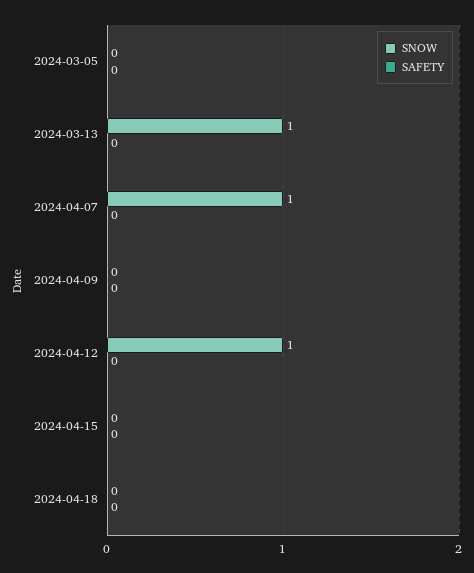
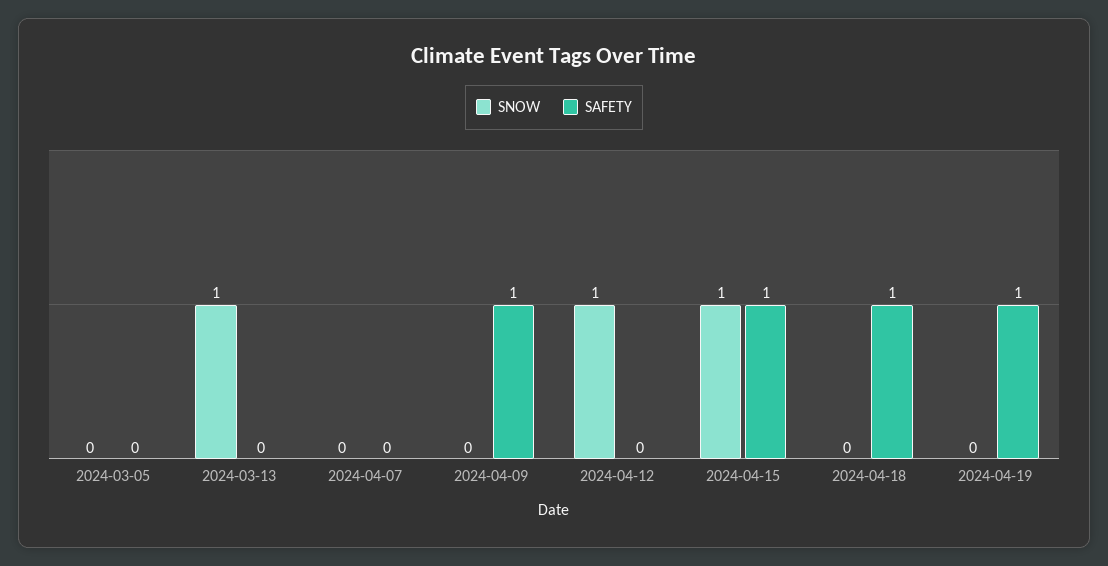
SNOW, 2024-04-07: 1 -> 0
SAFETY, 2024-04-09: 0 -> 1
SNOW, 2024-04-15: 0 -> 1
SAFETY, 2024-04-15: 0 -> 1
SAFETY, 2024-04-18: 0 -> 1
SNOW, 2024-04-19: none -> 0
SAFETY, 2024-04-19: none -> 1

